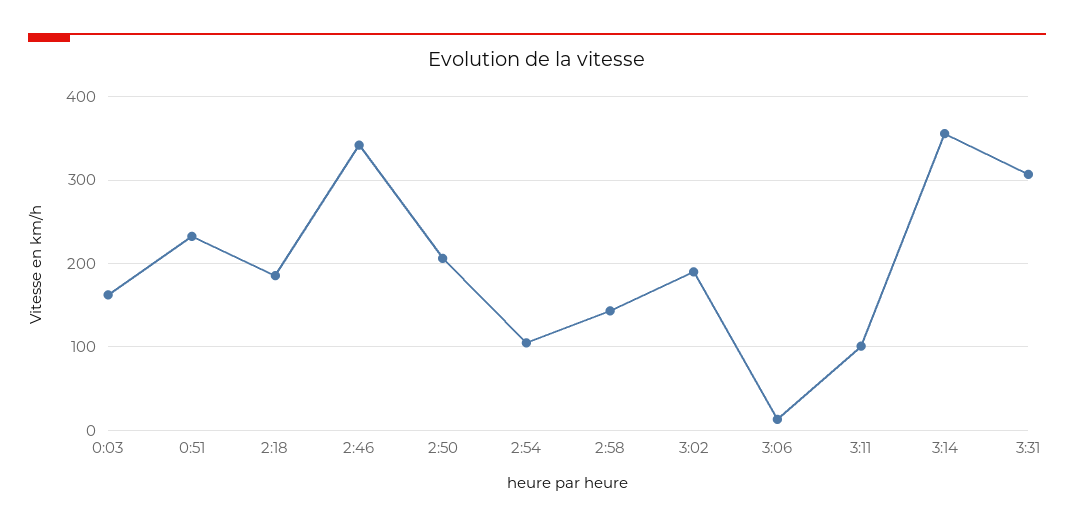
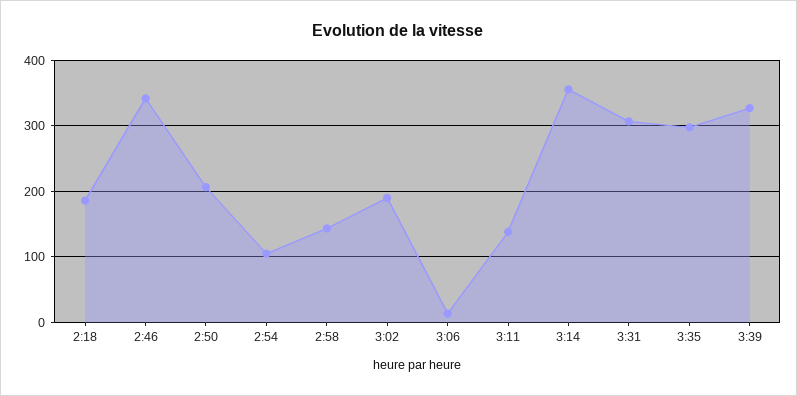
0:03: 160 -> none
0:51: 230 -> none
3:11: 100 -> 140
3:35: none -> 300
3:39: none -> 330

